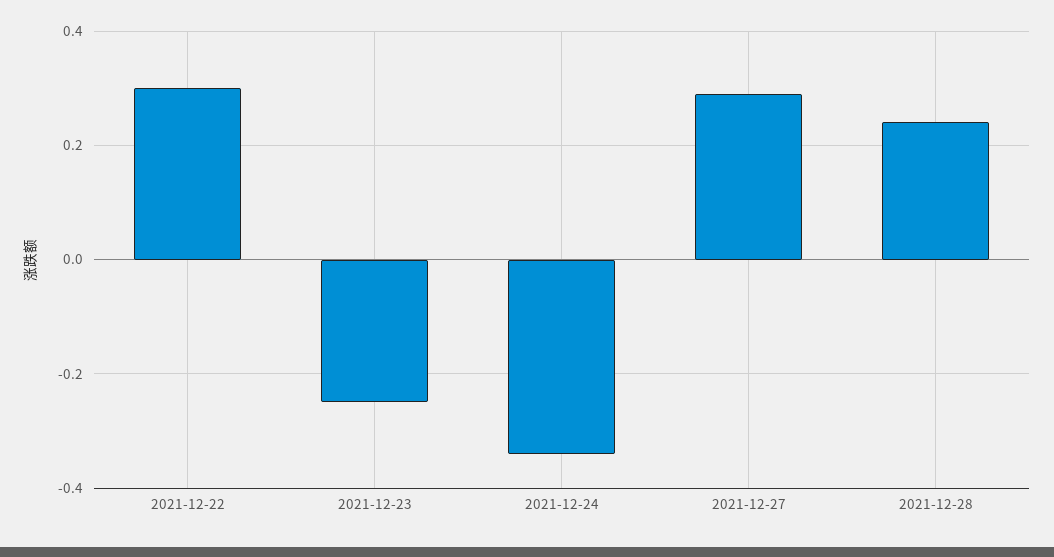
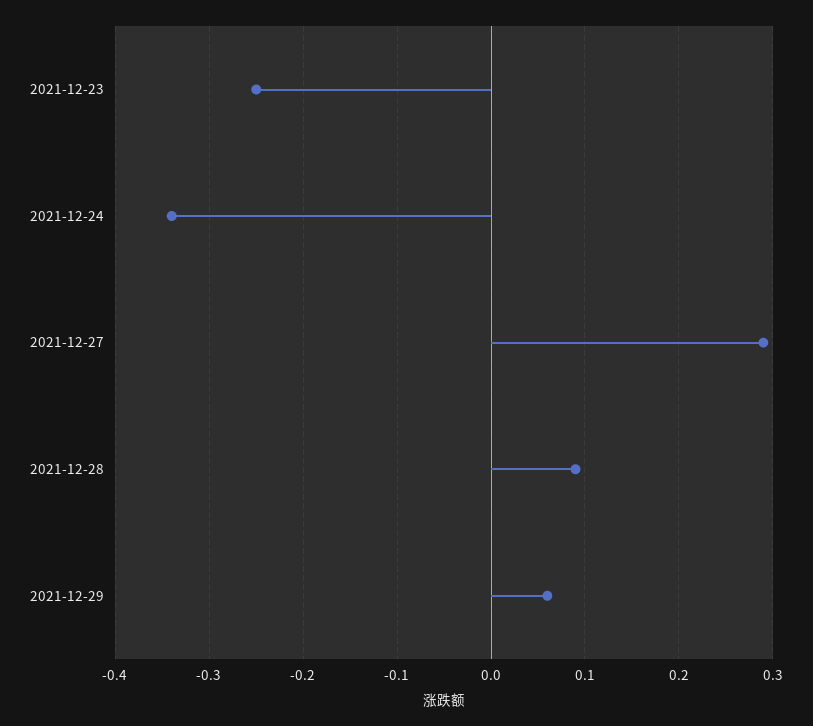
2021-12-22: 0.3 -> none
2021-12-28: 0.25 -> 0.09
2021-12-29: none -> 0.06

